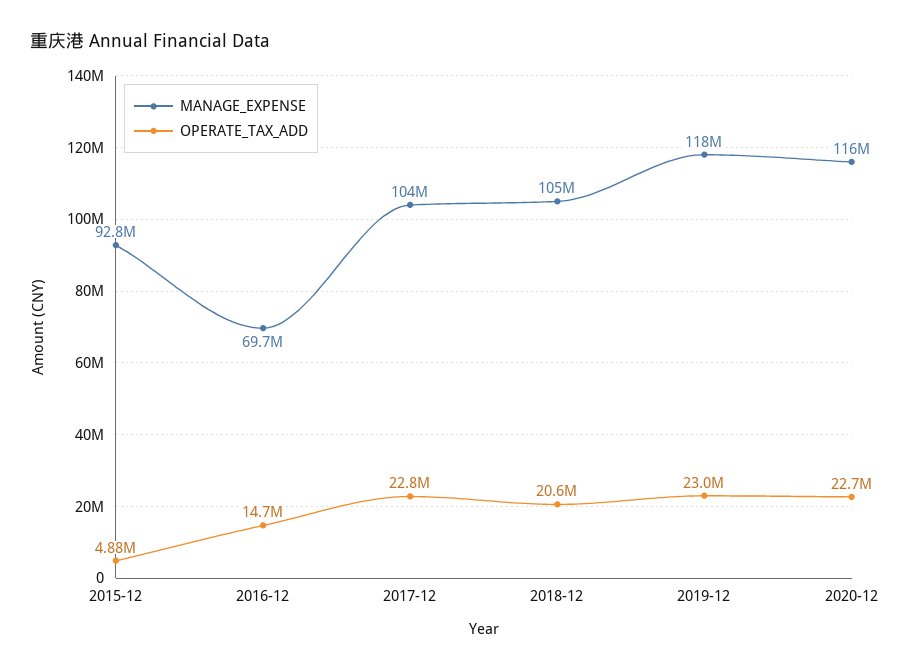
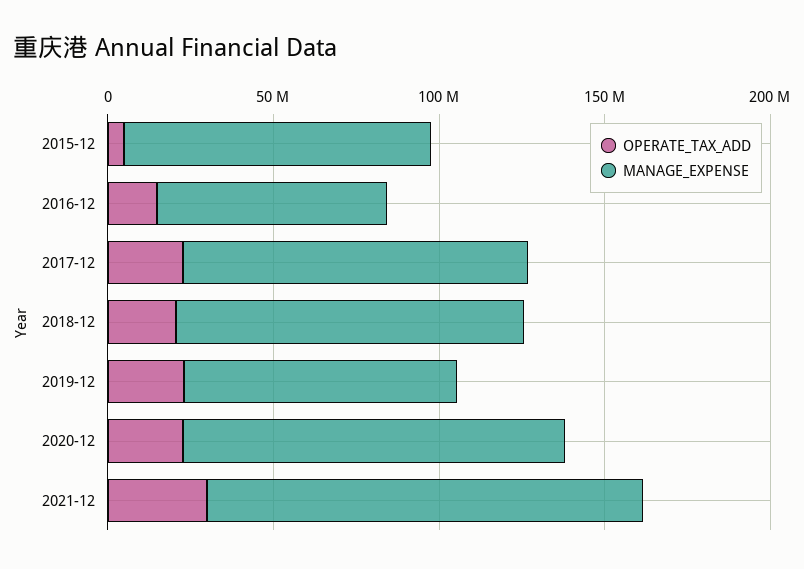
MANAGE_EXPENSE, 2019-12: 118000000 -> 80000000
OPERATE_TAX_ADD, 2021-12: none -> 30000000
MANAGE_EXPENSE, 2021-12: none -> 130000000

